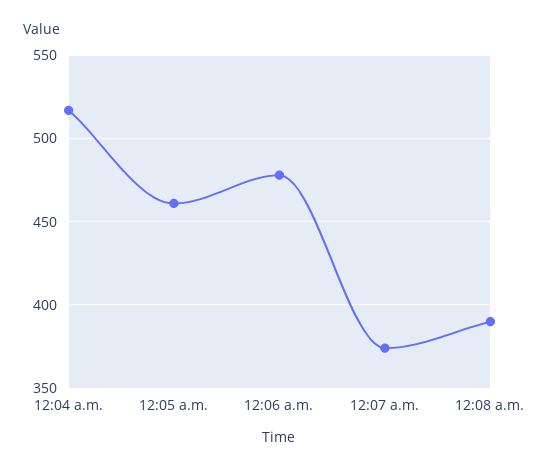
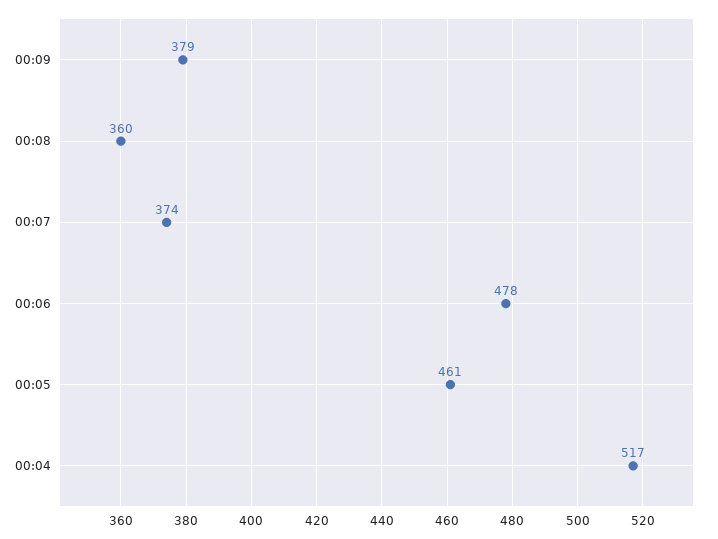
12:08 a.m.: 390 -> 360
00:09: none -> 379

